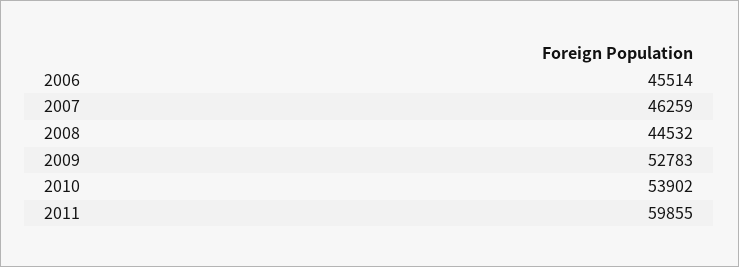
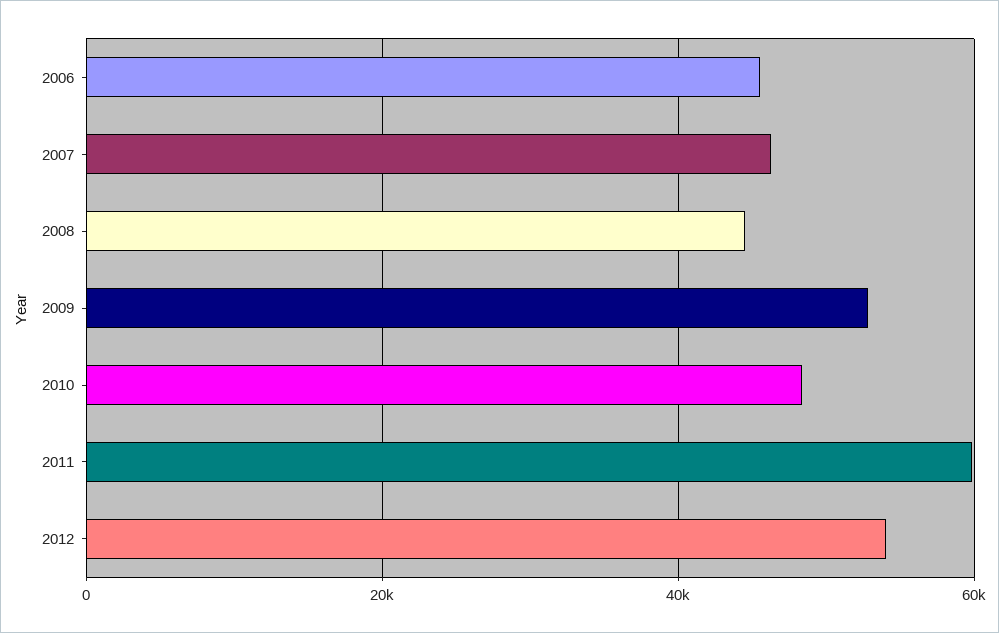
2010: 53902 -> 48000
2012: none -> 54000

